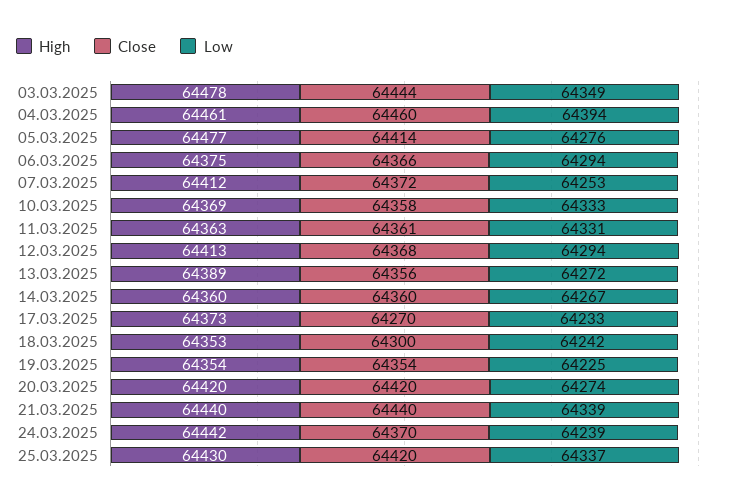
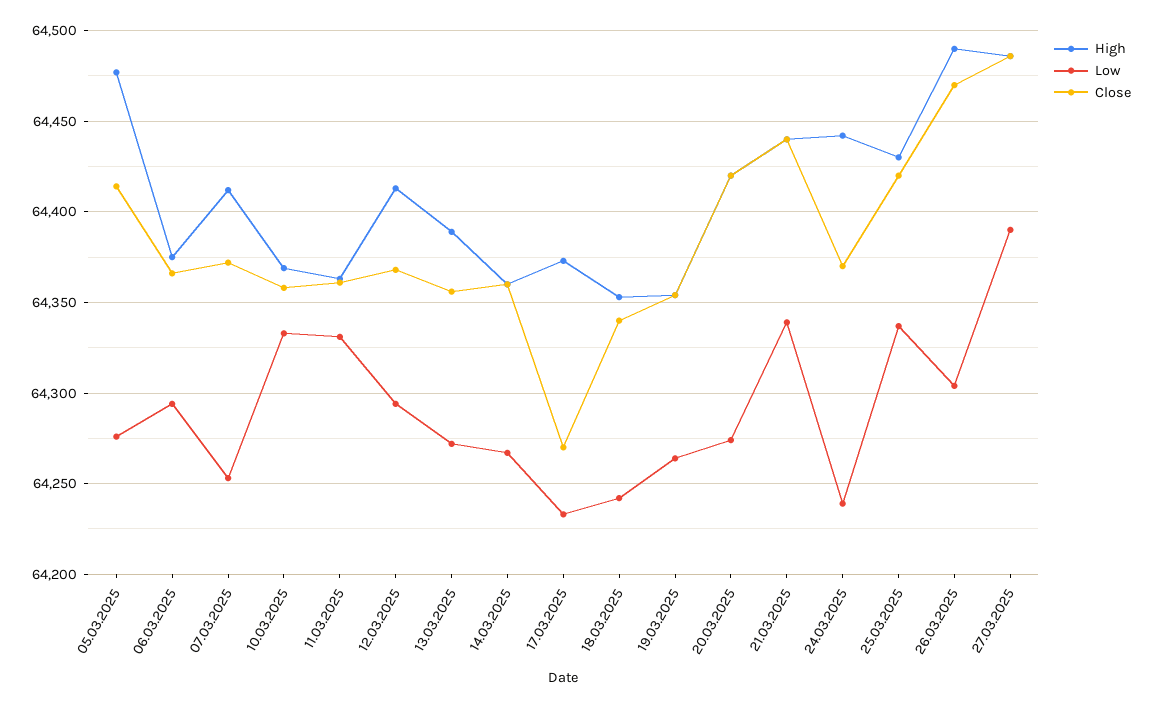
High, 03.03.2025: 64478 -> none
Close, 03.03.2025: 64444 -> none
Low, 03.03.2025: 64349 -> none
High, 04.03.2025: 64461 -> none
Close, 04.03.2025: 64460 -> none
Low, 04.03.2025: 64394 -> none
Close, 18.03.2025: 64300 -> 64340
Low, 19.03.2025: 64225 -> 64265
High, 26.03.2025: none -> 64490
Low, 26.03.2025: none -> 64305
Close, 26.03.2025: none -> 64470
High, 27.03.2025: none -> 64485
Low, 27.03.2025: none -> 64390
Close, 27.03.2025: none -> 64485

